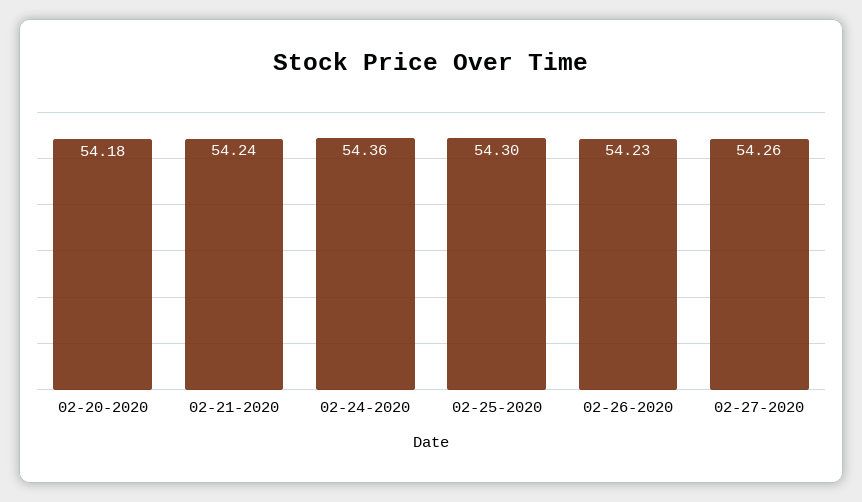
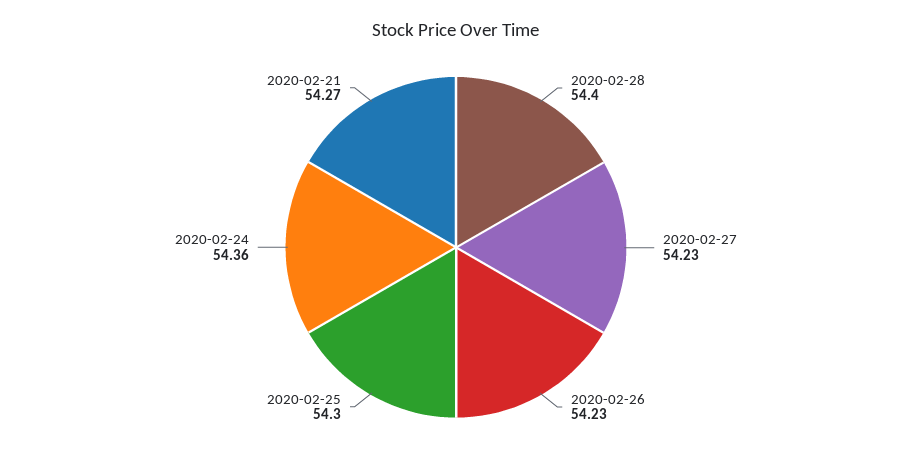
02-20-2020: 54.18 -> none
02-21-2020: 54.24 -> 54.27
02-27-2020: 54.26 -> 54.23
2020-02-28: none -> 54.4

